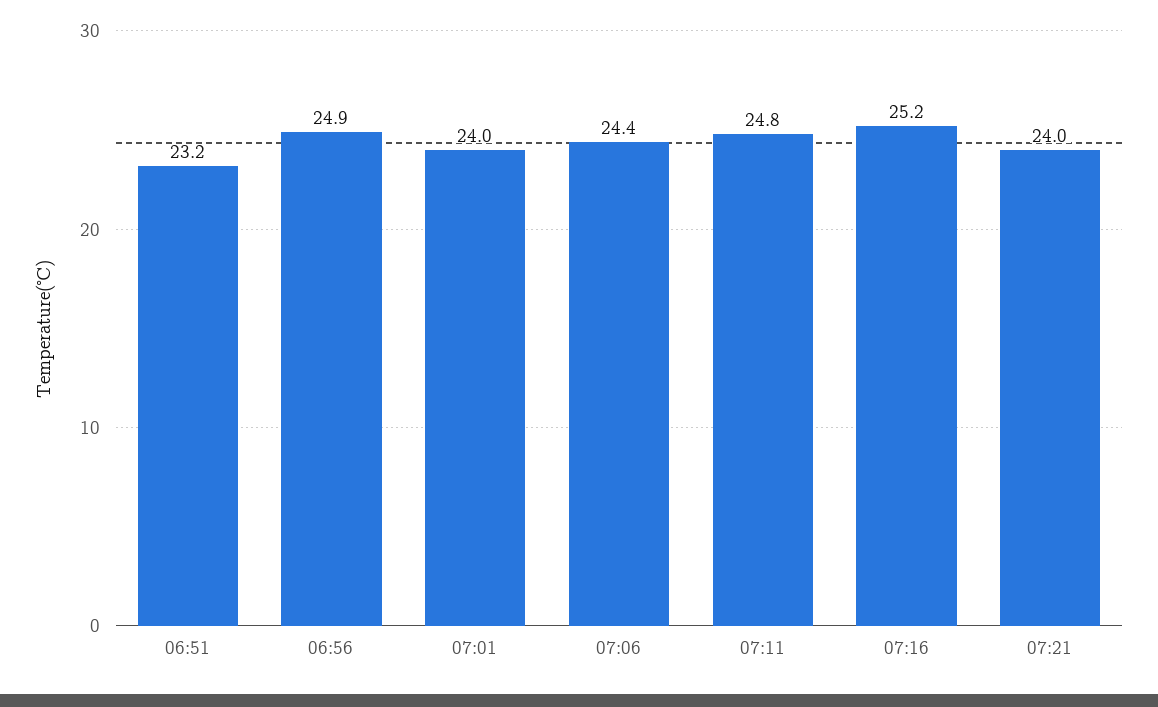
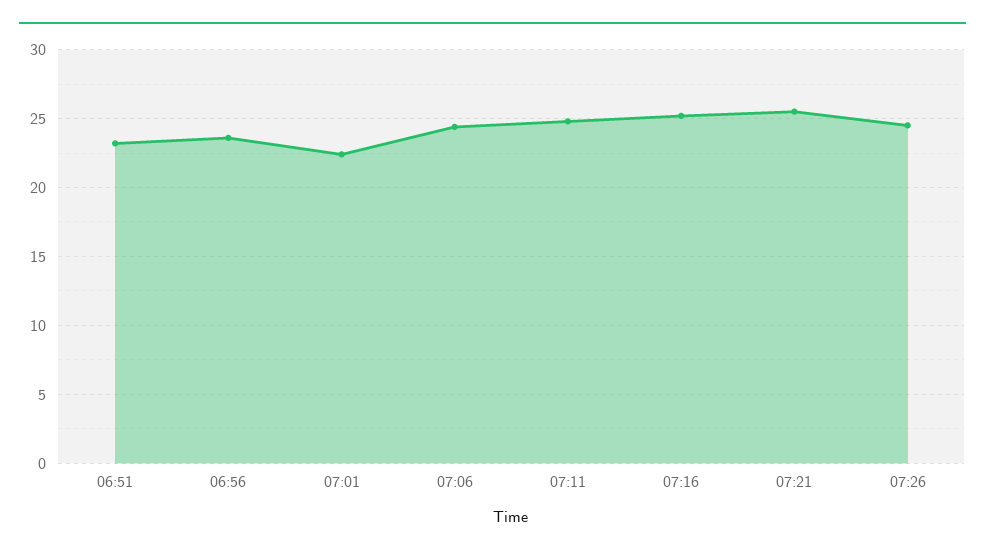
06:56: 24.9 -> 23.5
07:01: 24 -> 22.5
07:21: 24 -> 25.5
07:26: none -> 24.5

